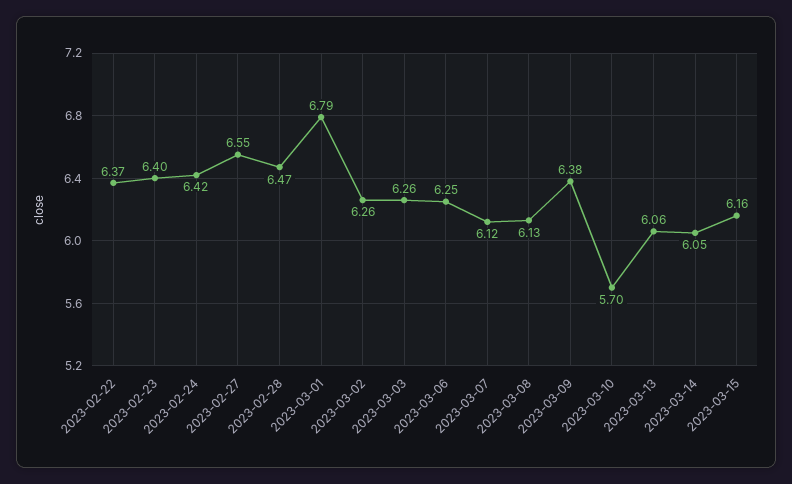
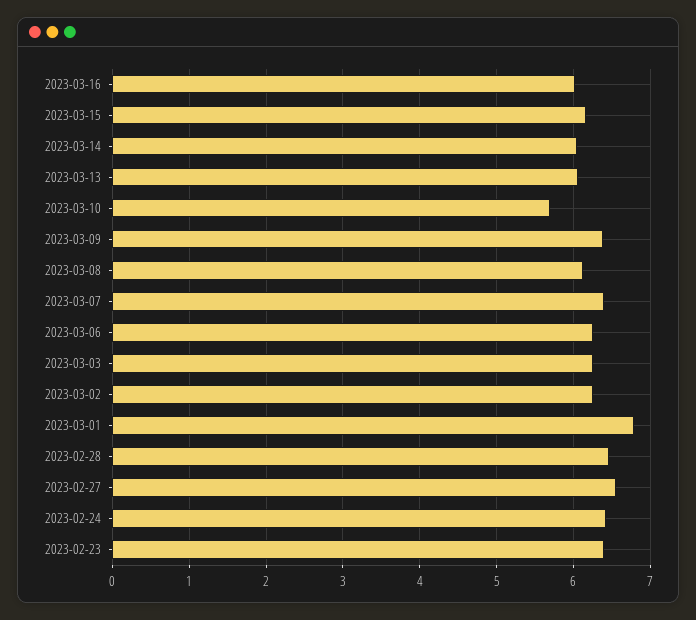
2023-02-22: 6.37 -> none
2023-03-07: 6.12 -> 6.4
2023-03-16: none -> 6

